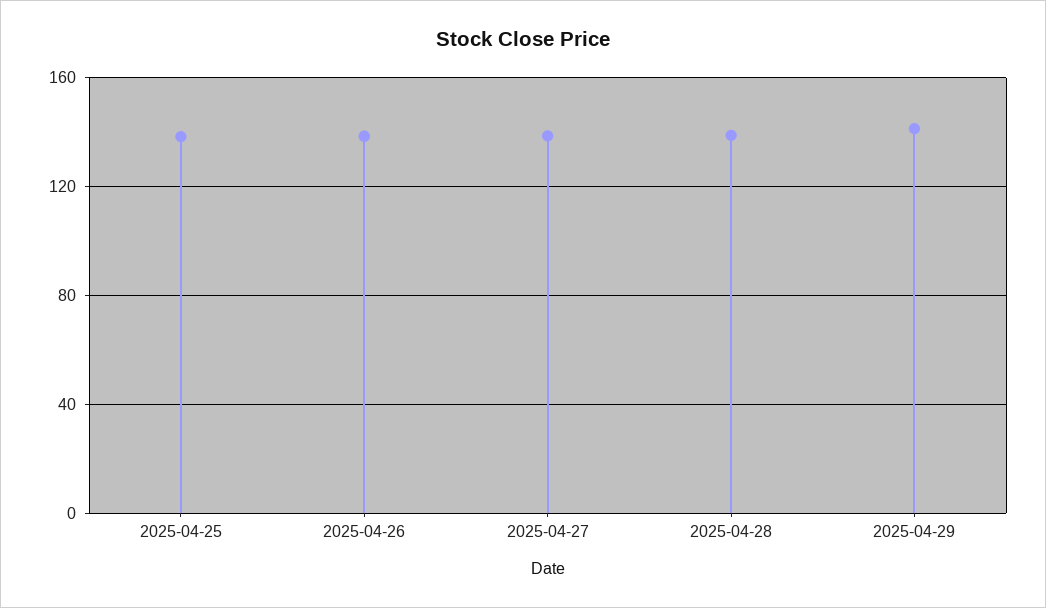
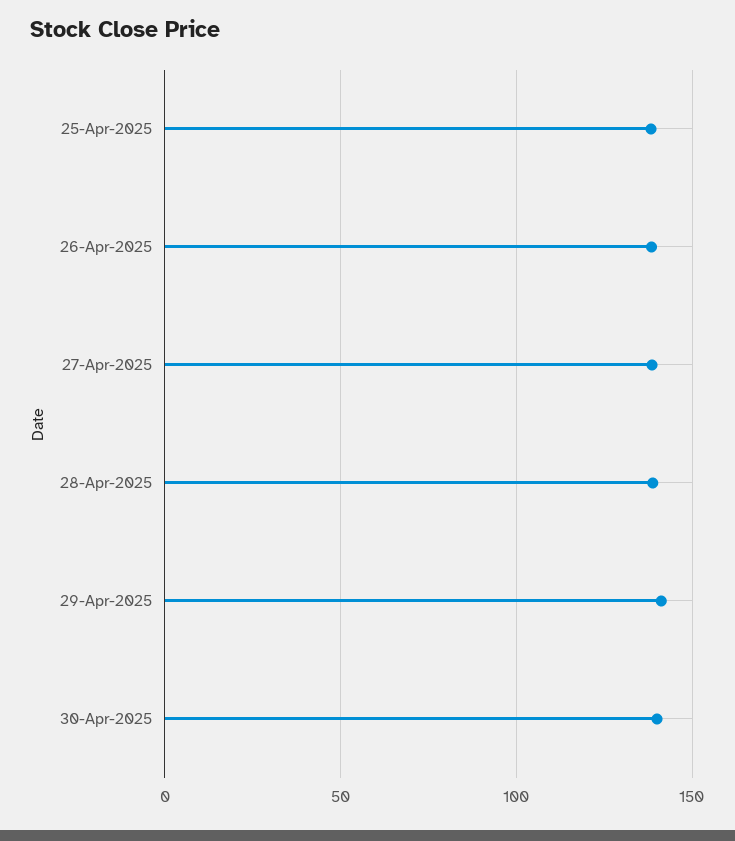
30-Apr-2025: none -> 140

